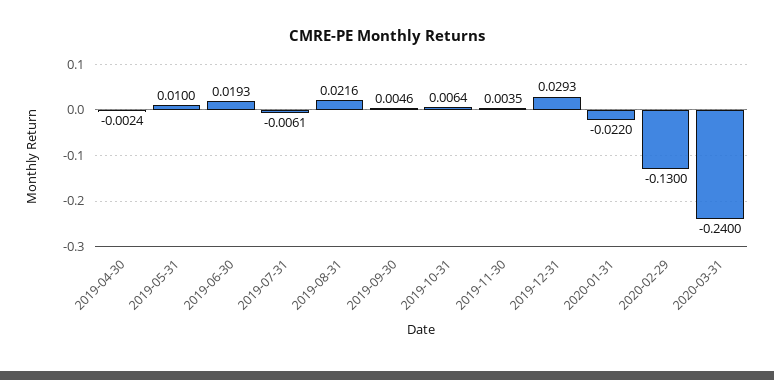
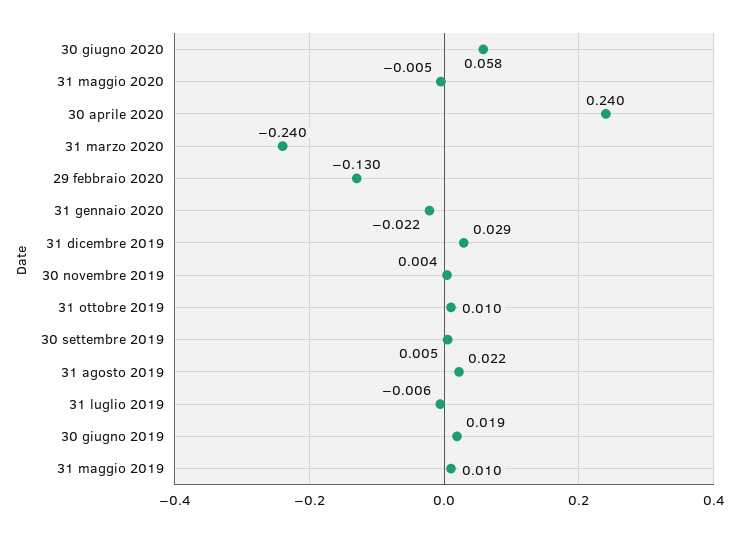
2019-04-30: -0.0024 -> none
2019-10-31: 0.0064 -> 0.01
30 giugno 2020: none -> 0.058
31 maggio 2020: none -> -0.005
30 aprile 2020: none -> 0.24

